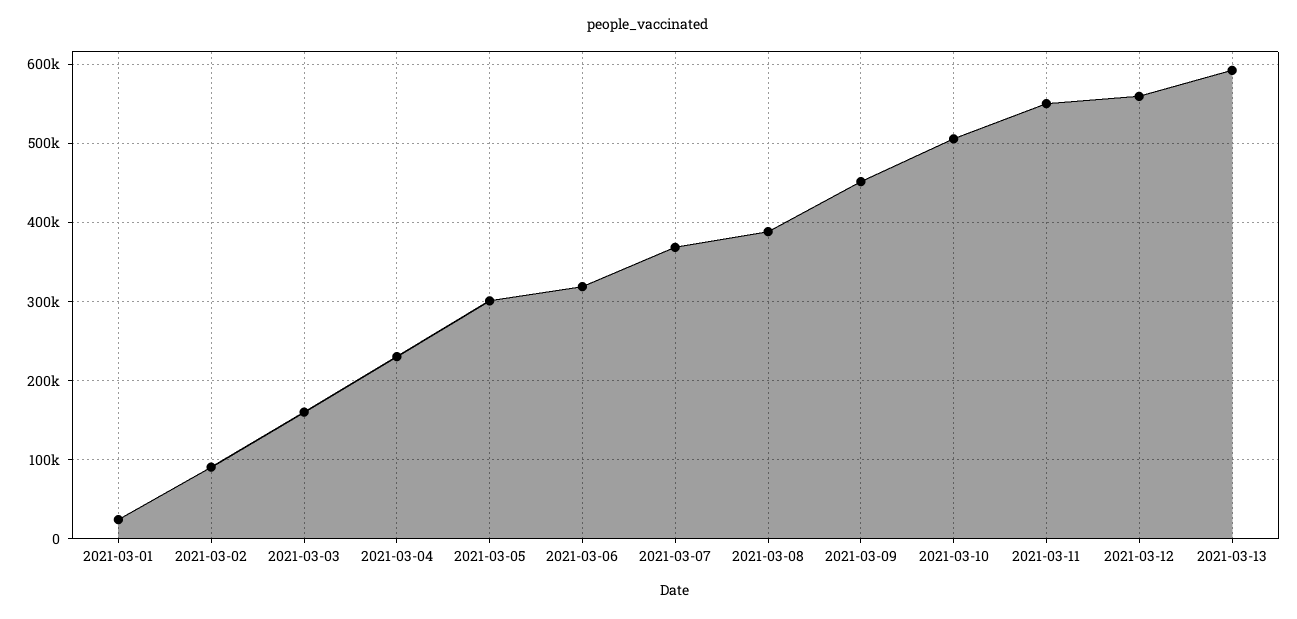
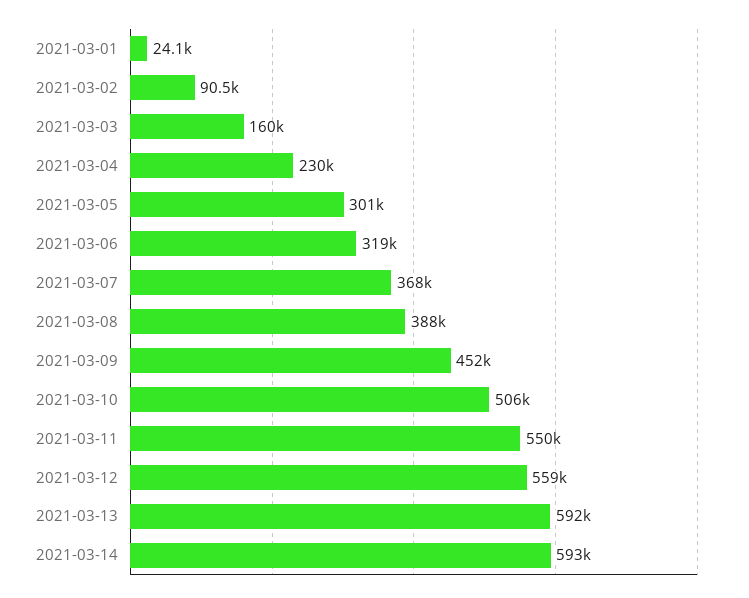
2021-03-14: none -> 593000

